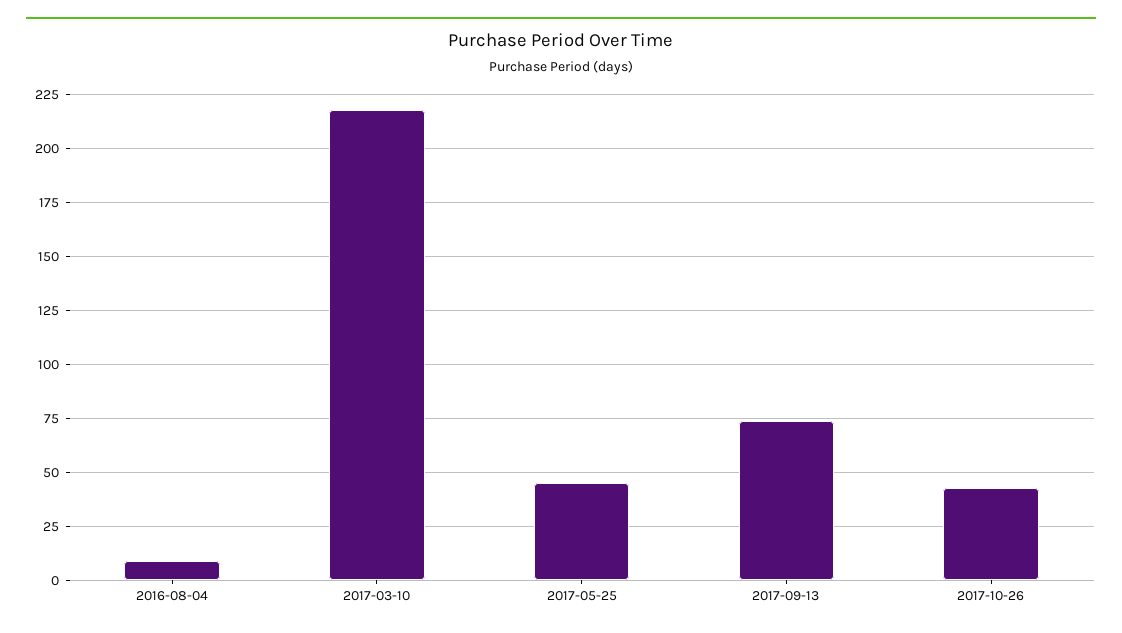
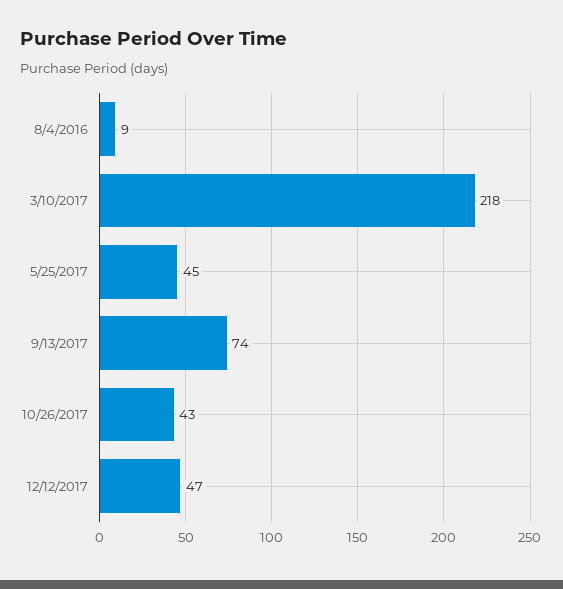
12/12/2017: none -> 47

